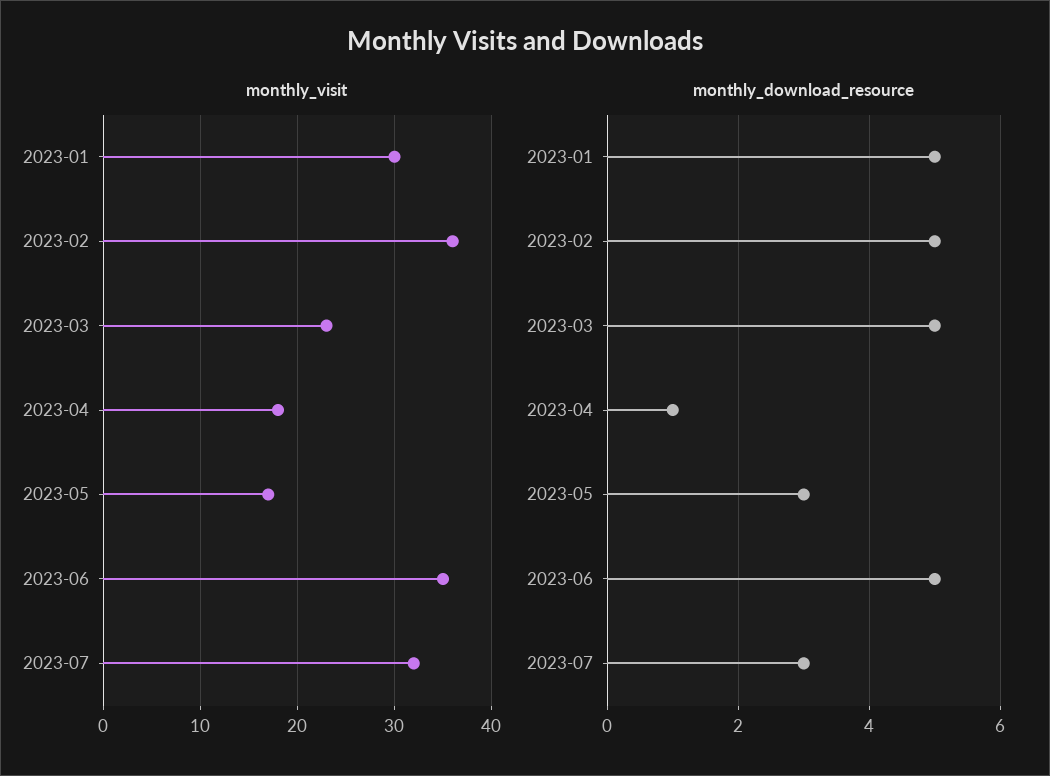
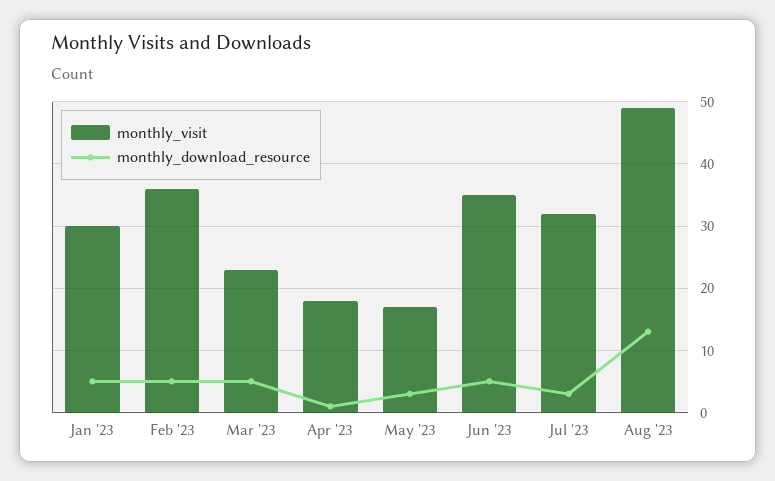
monthly_visit, Aug '23: none -> 49
monthly_download_resource, Aug '23: none -> 13

